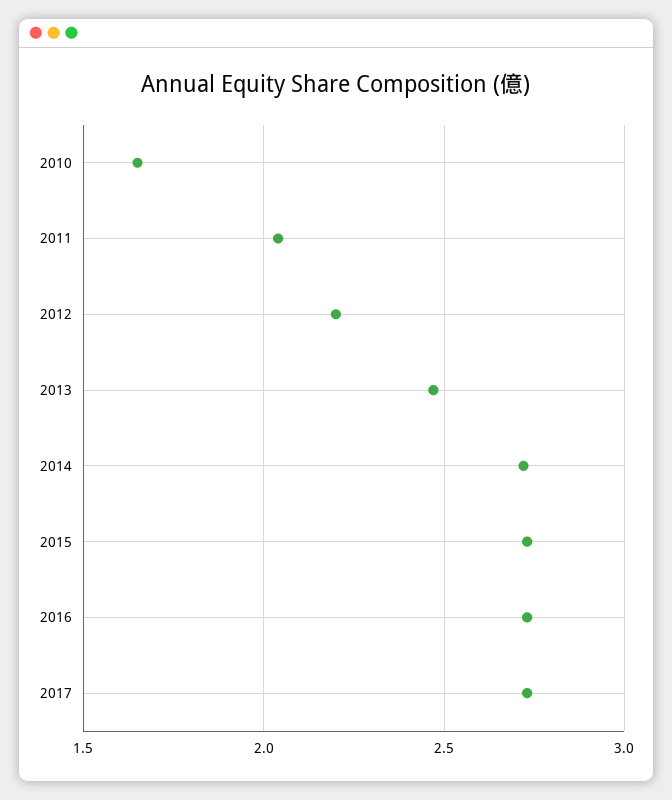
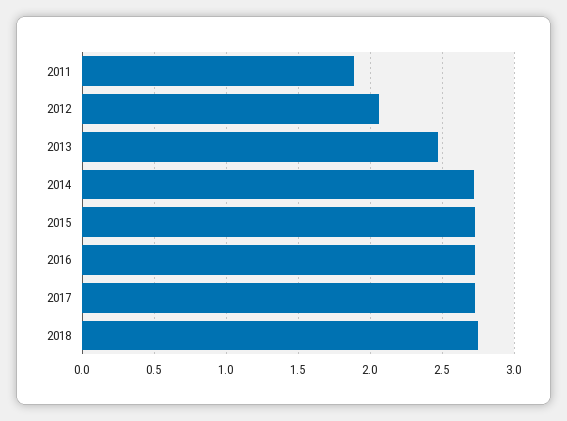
2010: 1.65 -> none
2011: 2.05 -> 1.9
2012: 2.2 -> 2.05
2018: none -> 2.75

